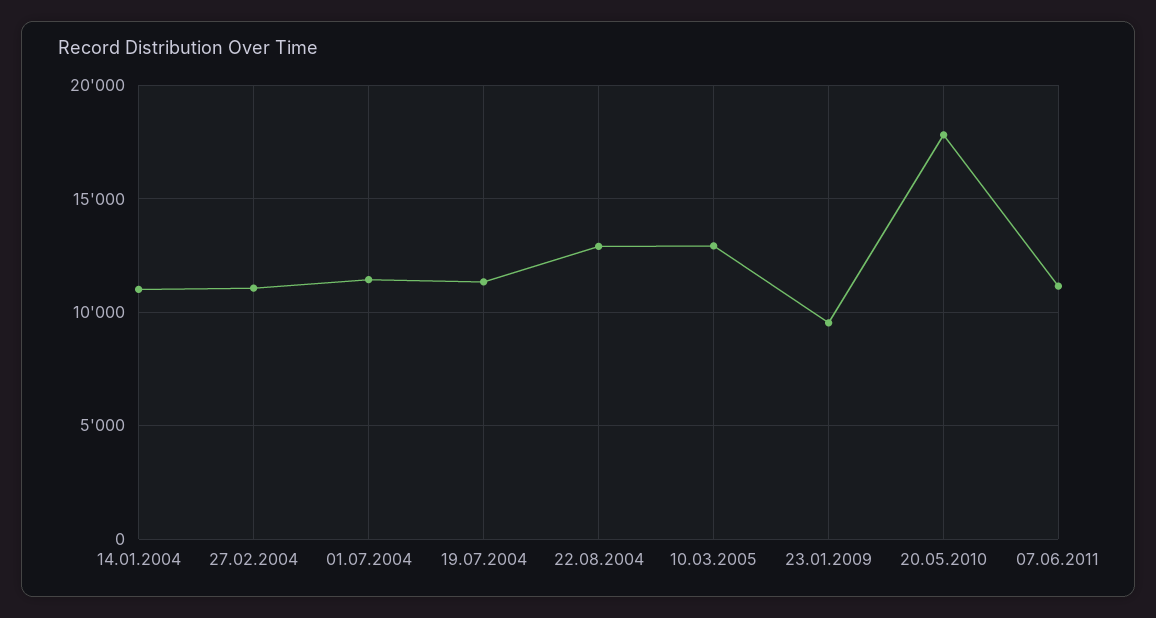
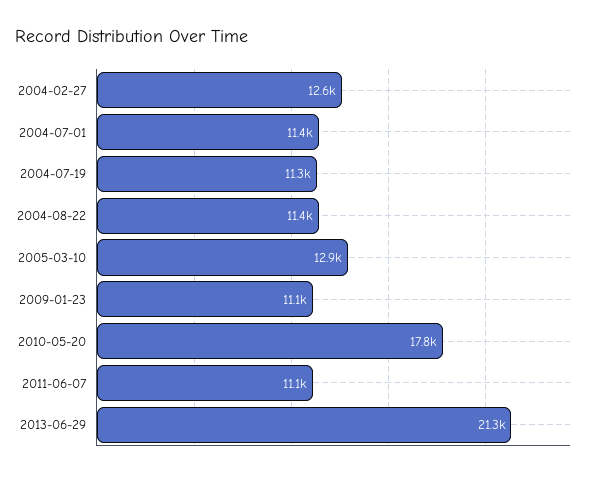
14.01.2004: 11000 -> none
27.02.2004: 11000 -> 12600
22.08.2004: 13000 -> 11400
23.01.2009: 9500 -> 11100
2013-06-29: none -> 21300

